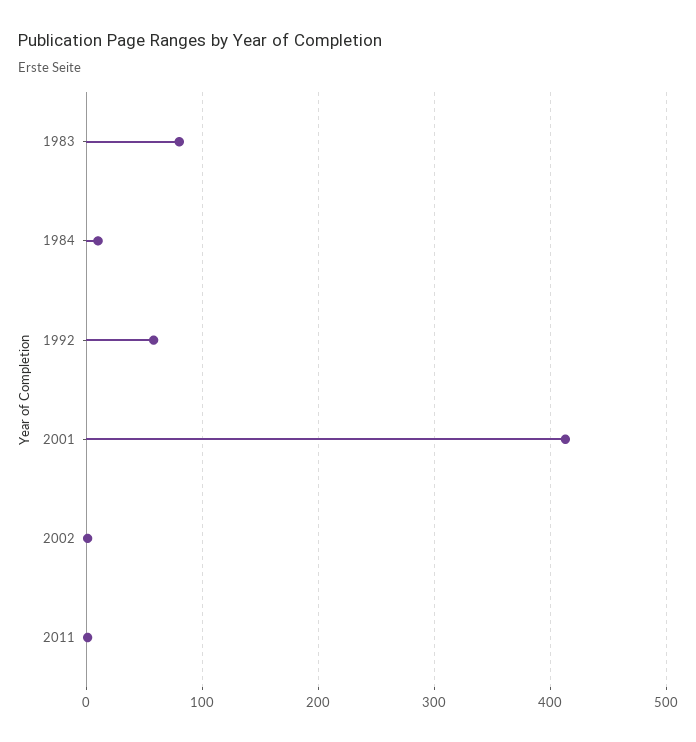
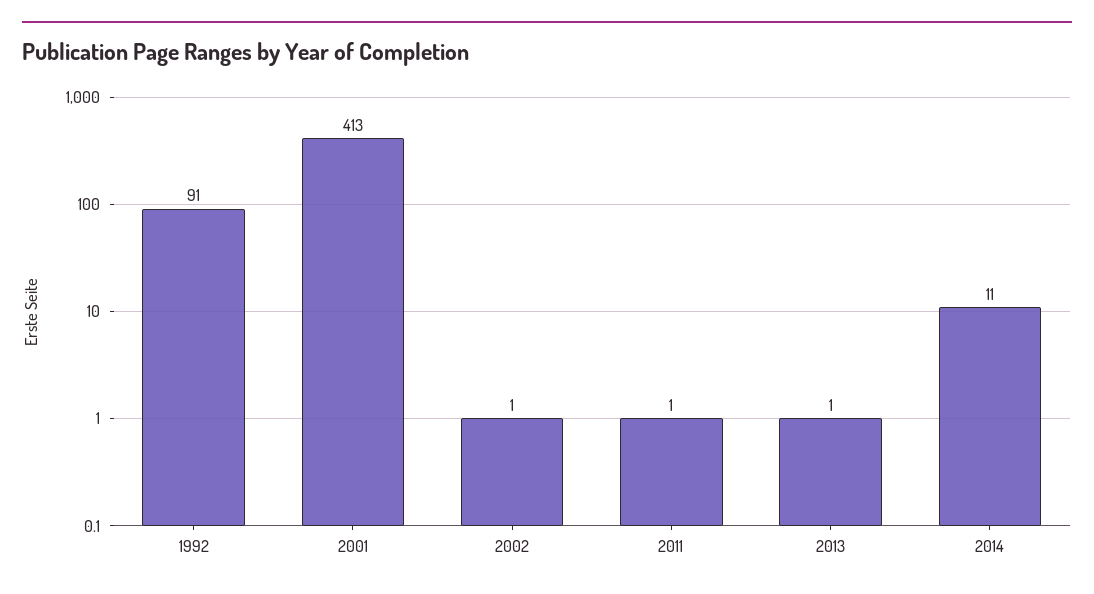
1983: 80 -> none
1984: 10 -> none
1992: 60 -> 91
2013: none -> 1
2014: none -> 11

